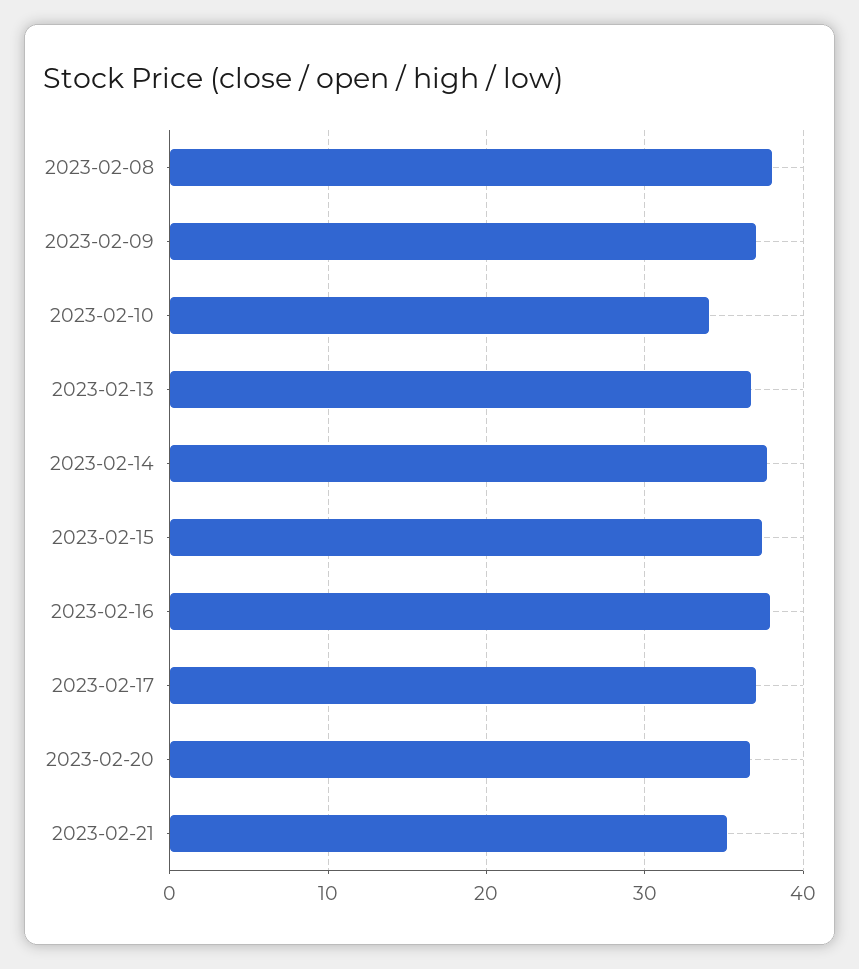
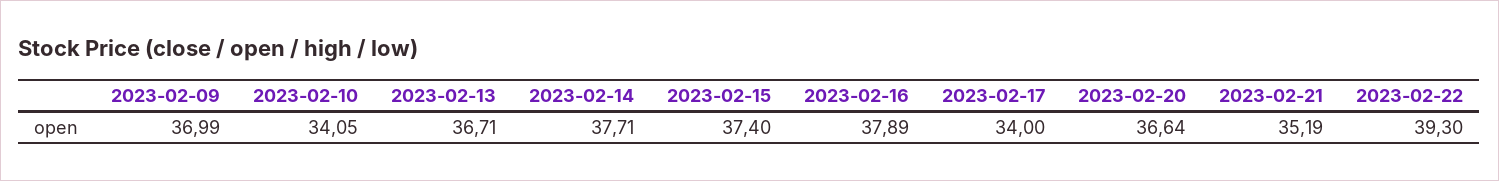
2023-02-08: 38 -> none
2023-02-17: 37 -> 34
2023-02-22: none -> 39.3

